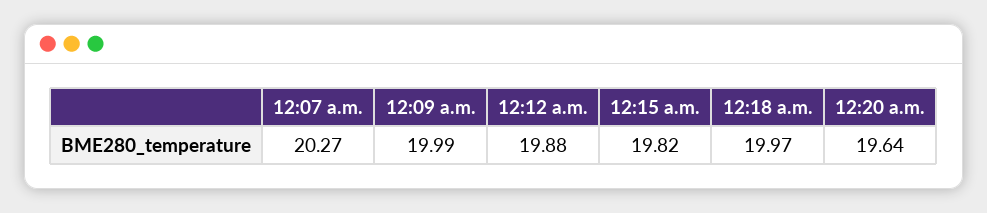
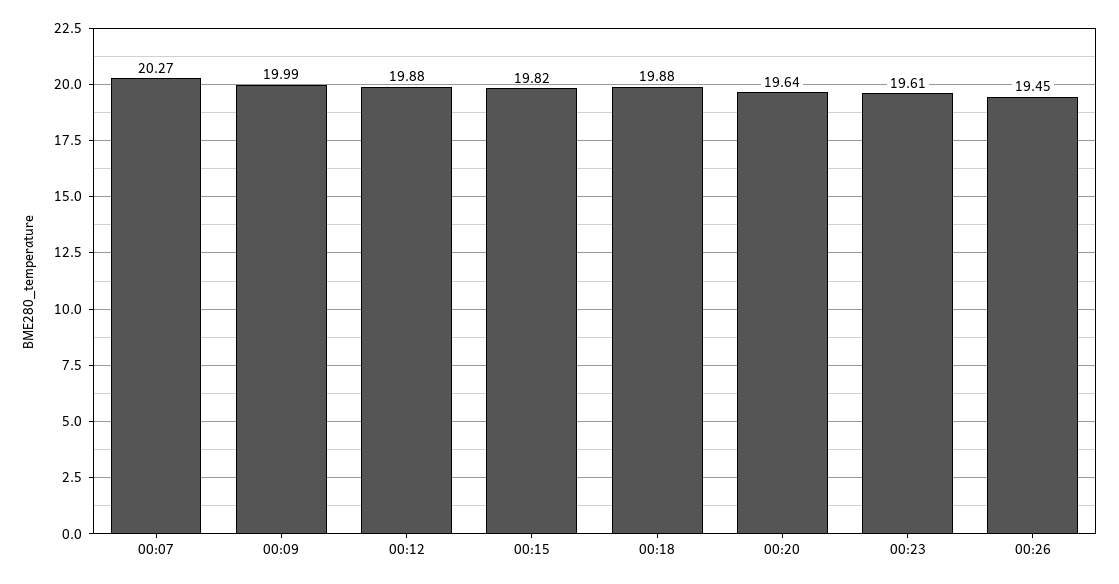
12:18 a.m.: 19.97 -> 19.88
00:23: none -> 19.61
00:26: none -> 19.45

